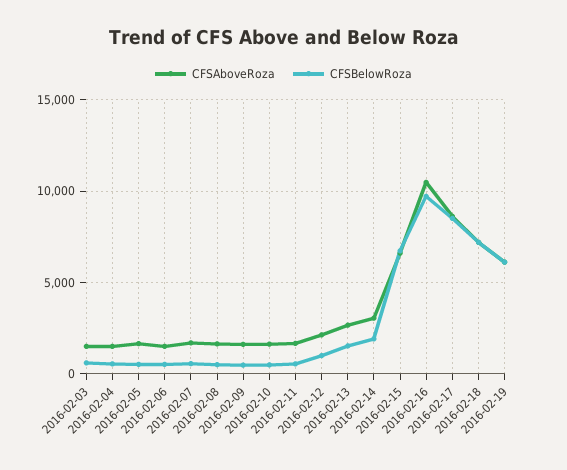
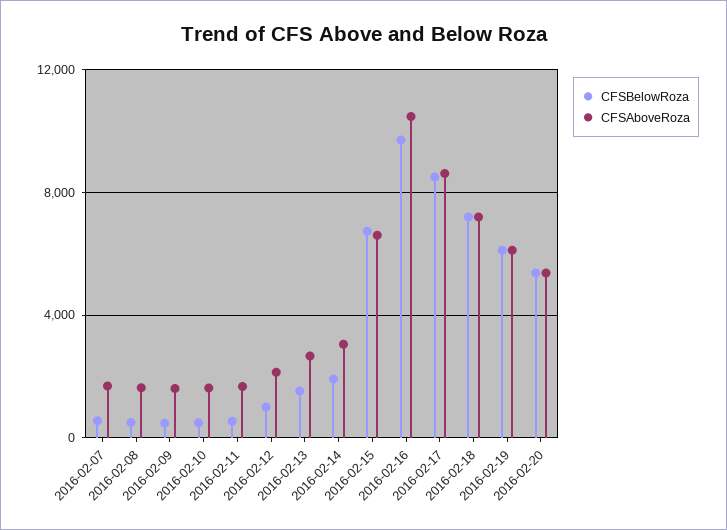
CFSAboveRoza, 2016-02-03: 1500 -> none
CFSBelowRoza, 2016-02-03: 500 -> none
CFSAboveRoza, 2016-02-04: 1500 -> none
CFSBelowRoza, 2016-02-04: 500 -> none
CFSAboveRoza, 2016-02-05: 1500 -> none
CFSBelowRoza, 2016-02-05: 500 -> none
CFSAboveRoza, 2016-02-06: 1500 -> none
CFSBelowRoza, 2016-02-06: 500 -> none
CFSBelowRoza, 2016-02-20: none -> 5500
CFSAboveRoza, 2016-02-20: none -> 5500

